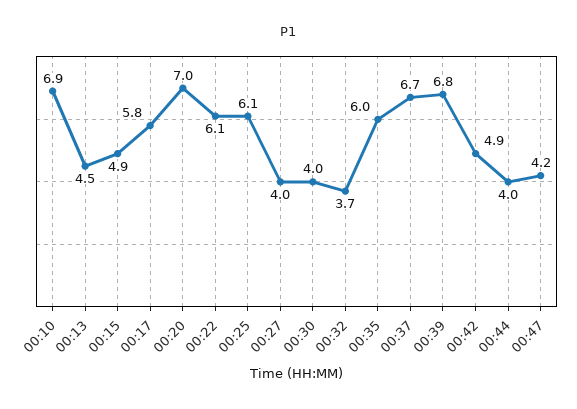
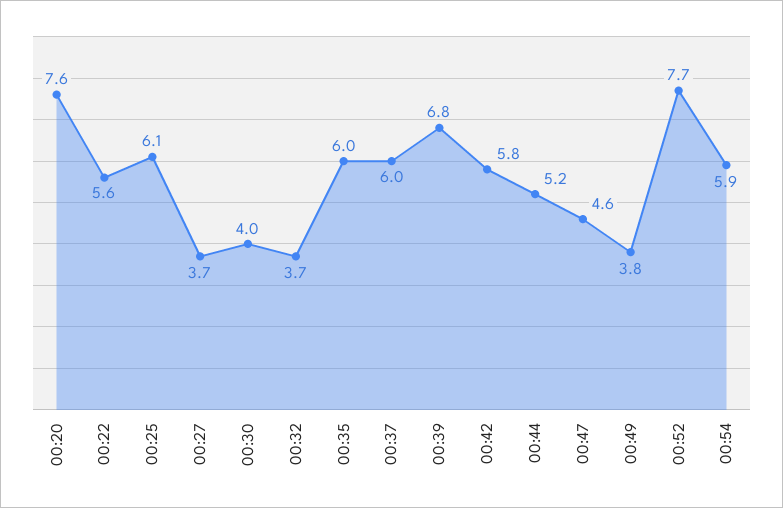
00:10: 6.9 -> none
00:13: 4.5 -> none
00:15: 4.9 -> none
00:17: 5.8 -> none
00:20: 7 -> 7.6
00:22: 6.1 -> 5.6
00:27: 4 -> 3.7
00:37: 6.7 -> 6
00:42: 4.9 -> 5.8
00:44: 4 -> 5.2
00:47: 4.2 -> 4.6
00:49: none -> 3.8
00:52: none -> 7.7
00:54: none -> 5.9

